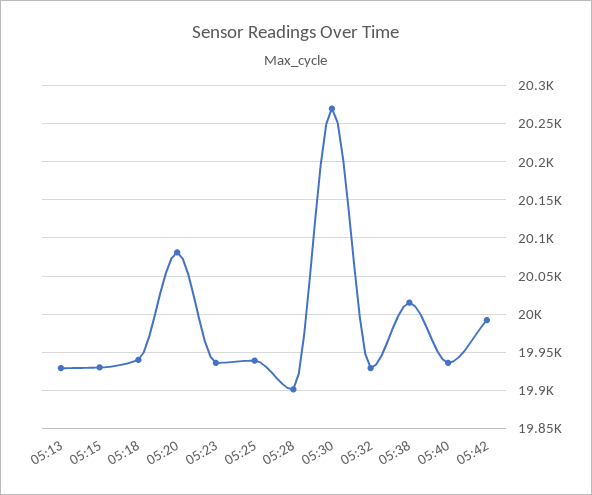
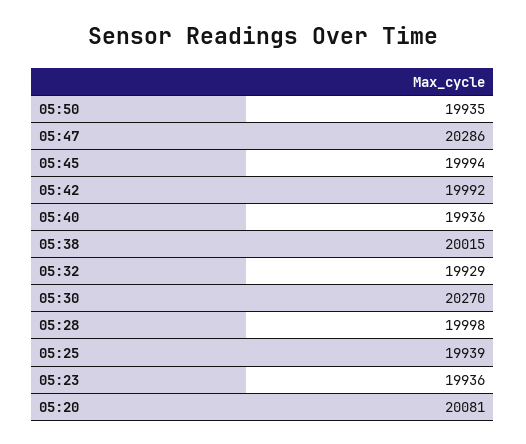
05:13: 19930 -> none
05:15: 19930 -> none
05:18: 19940 -> none
05:28: 19900 -> 19998
05:50: none -> 19935
05:47: none -> 20286
05:45: none -> 19994

